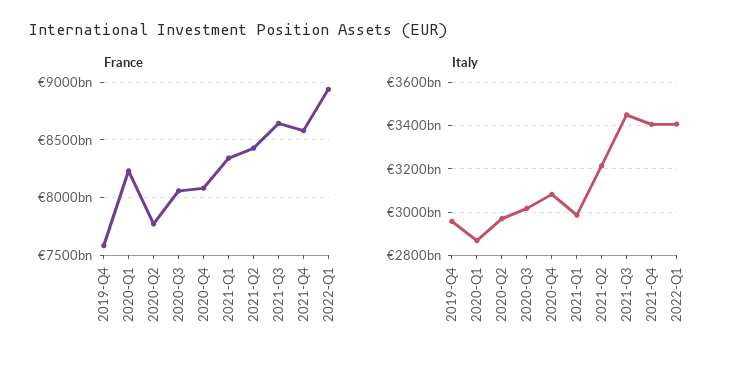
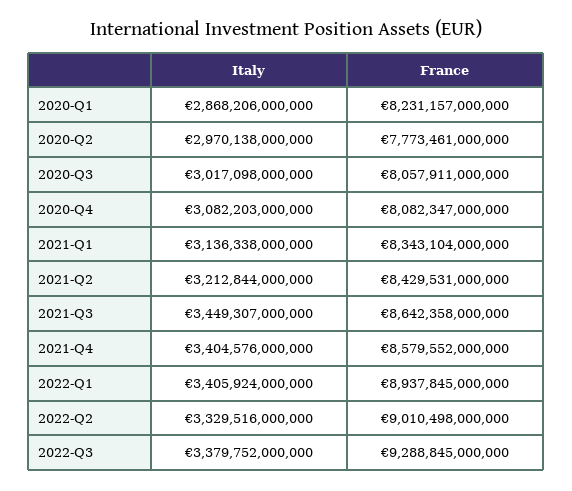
France, 2019-Q4: 7600000000000 -> none
Italy, 2019-Q4: 2950000000000 -> none
Italy, 2021-Q1: 3000000000000 -> 3136338000000
Italy, 2022-Q2: none -> 3329516000000
France, 2022-Q2: none -> 9010498000000
Italy, 2022-Q3: none -> 3379752000000
France, 2022-Q3: none -> 9288845000000

